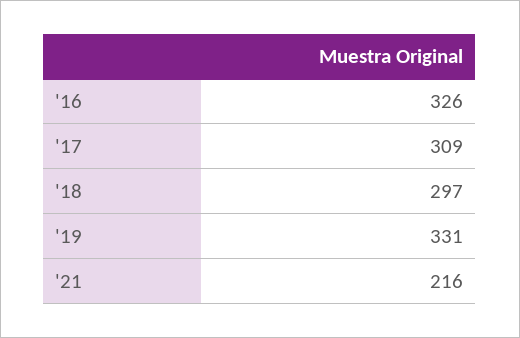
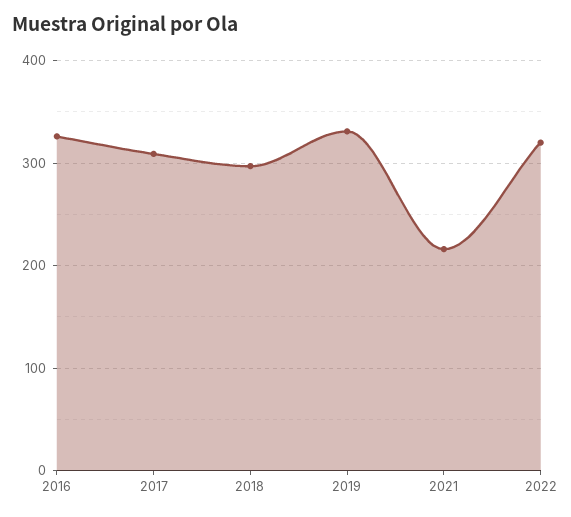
2022: none -> 320

